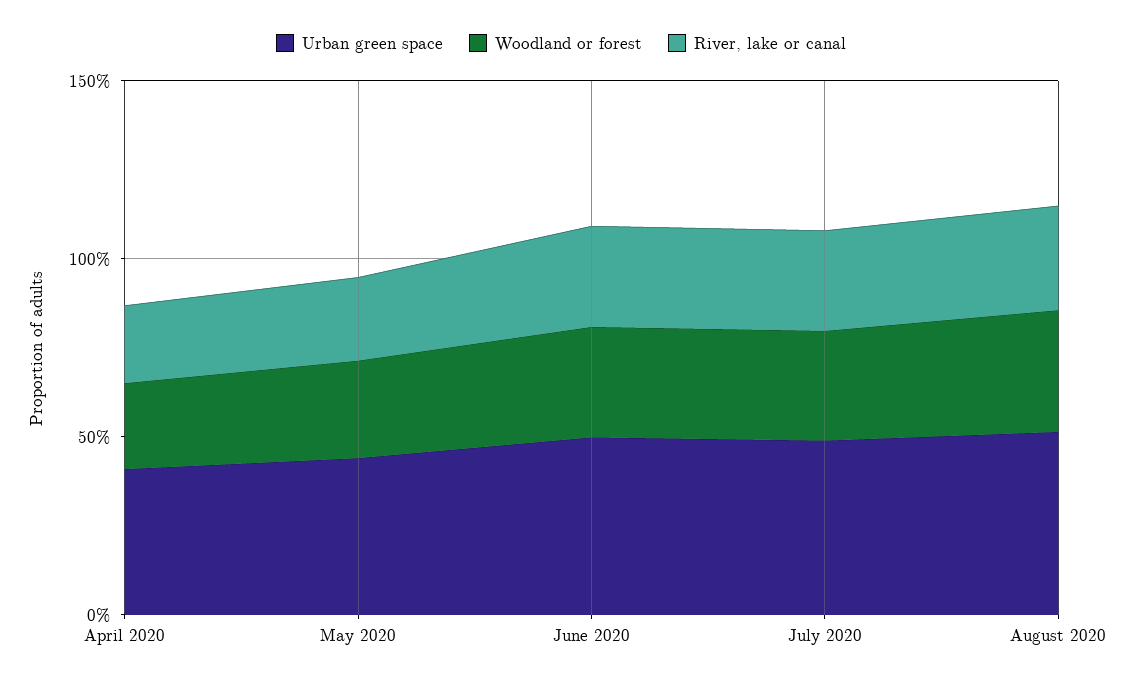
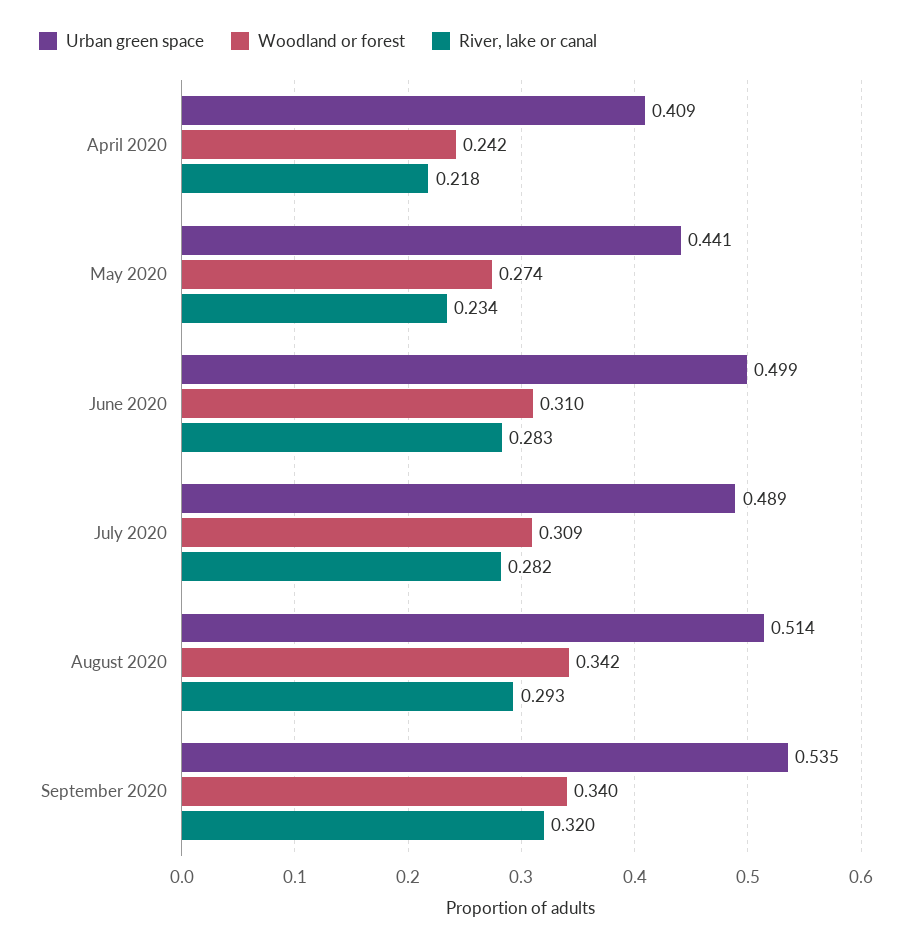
Urban green space, September 2020: none -> 0.535
Woodland or forest, September 2020: none -> 0.34
River, lake or canal, September 2020: none -> 0.32

